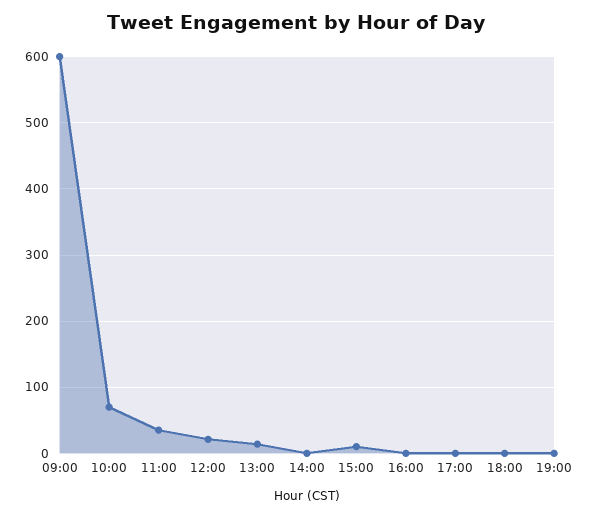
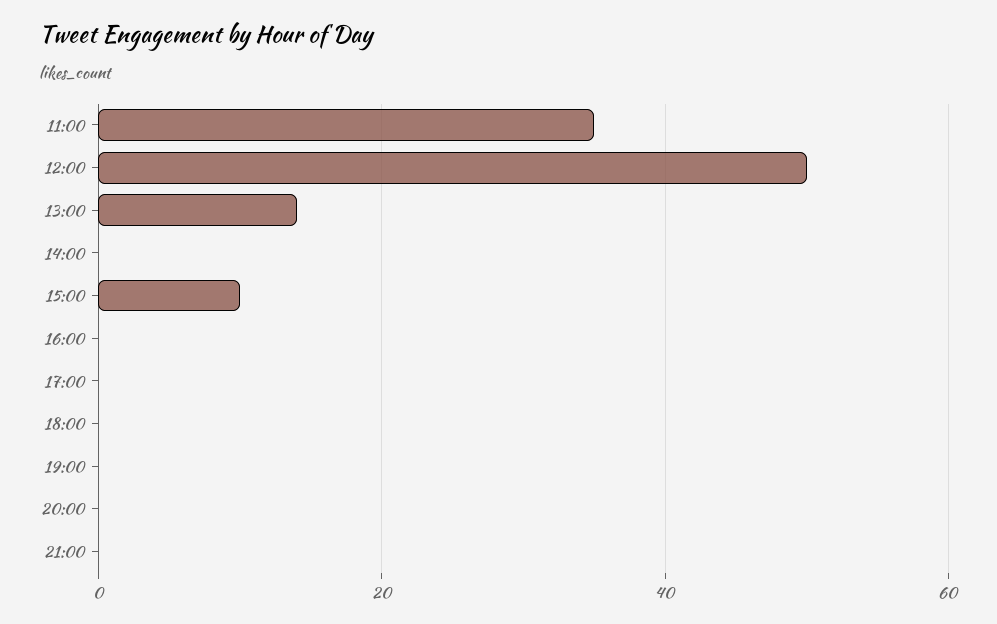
09:00: 600 -> none
10:00: 70 -> none
12:00: 20 -> 50
20:00: none -> 0
21:00: none -> 0

